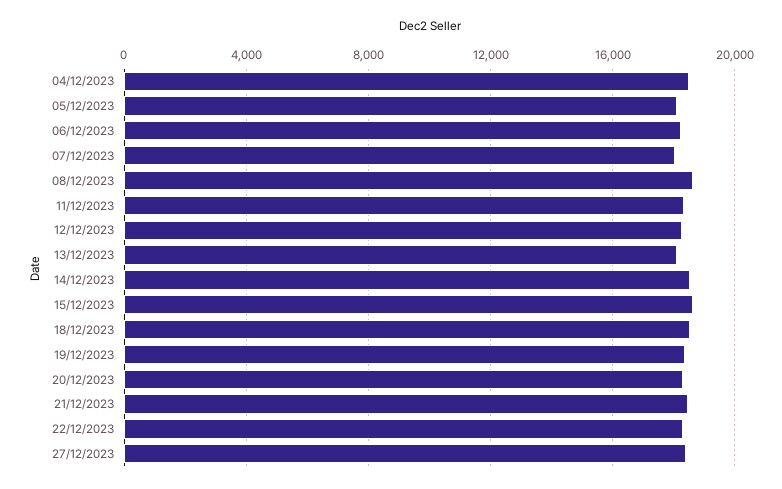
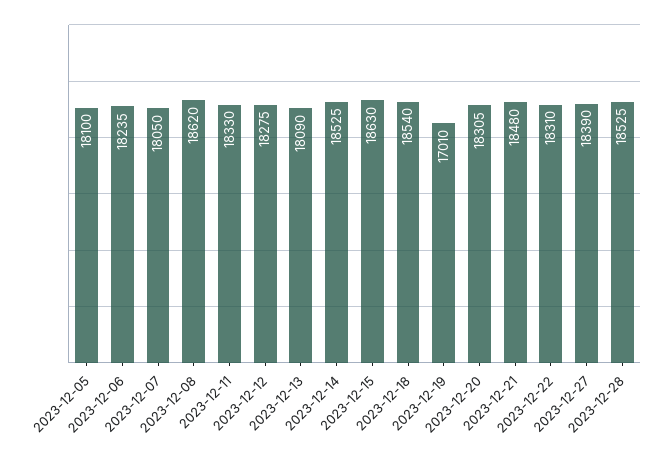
04/12/2023: 18500 -> none
19/12/2023: 18500 -> 17010
2023-12-28: none -> 18525

